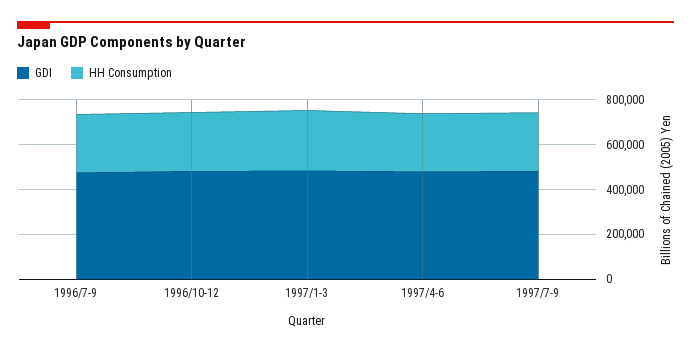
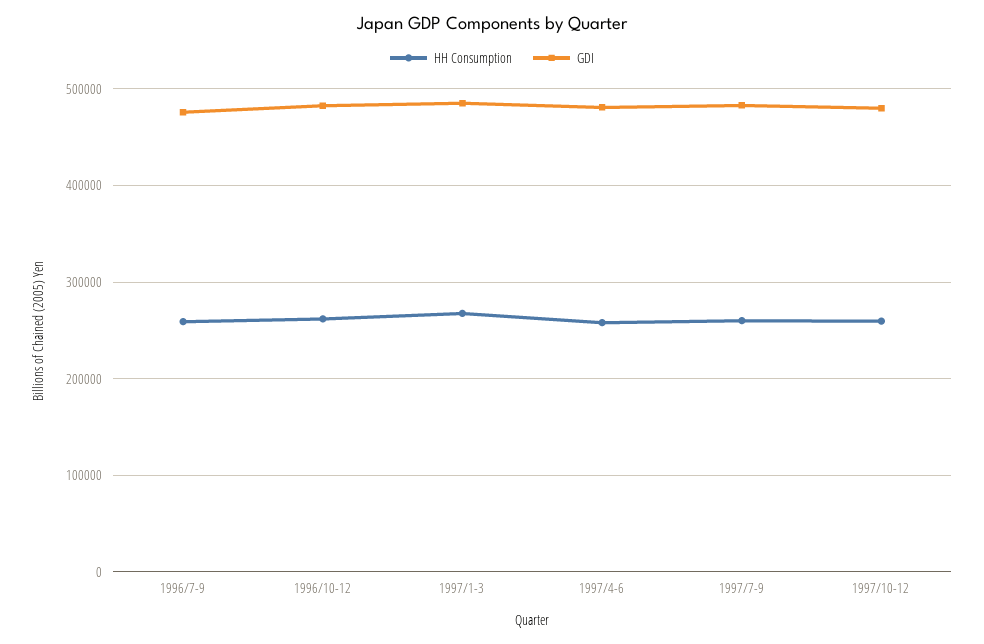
HH Consumption, 1997/10-12: none -> 260000
GDI, 1997/10-12: none -> 480000

